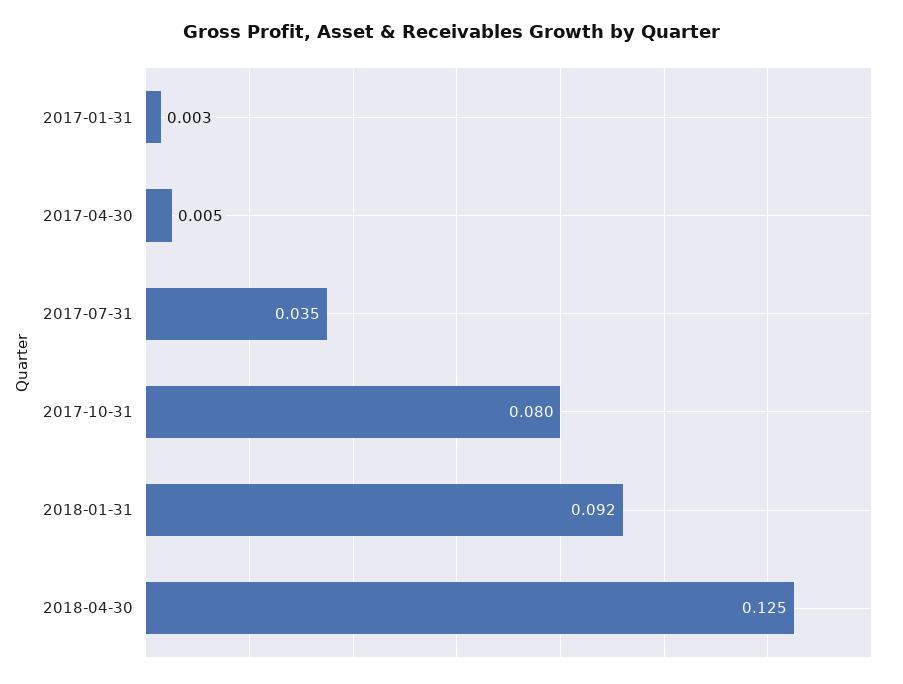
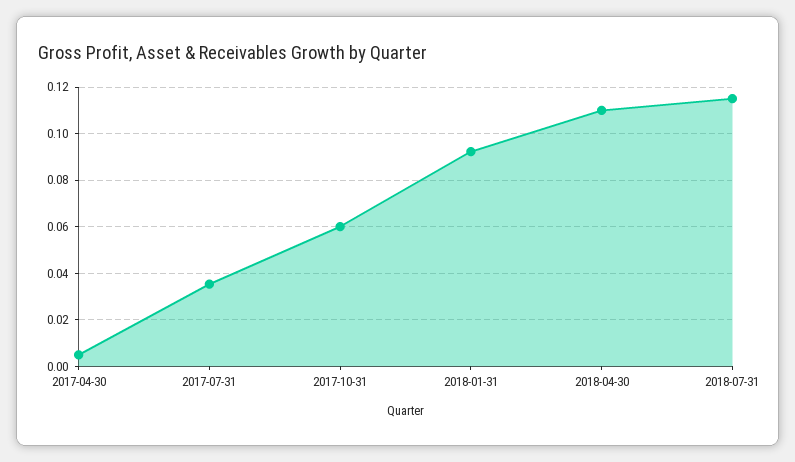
2017-01-31: 0.003 -> none
2017-10-31: 0.08 -> 0.06
2018-04-30: 0.125 -> 0.11
2018-07-31: none -> 0.115

